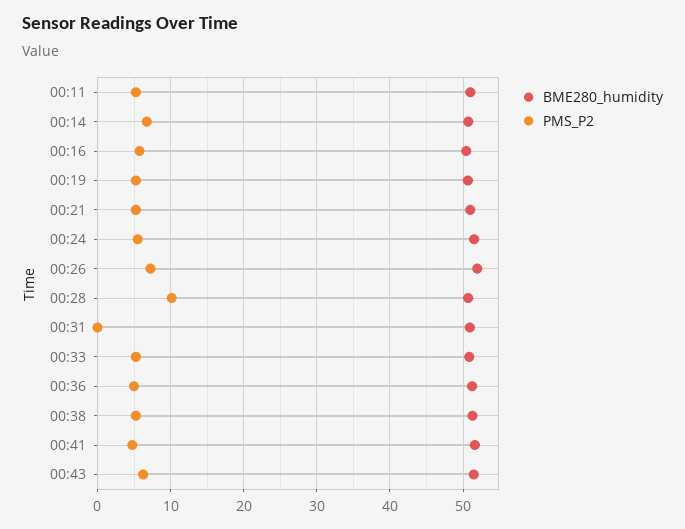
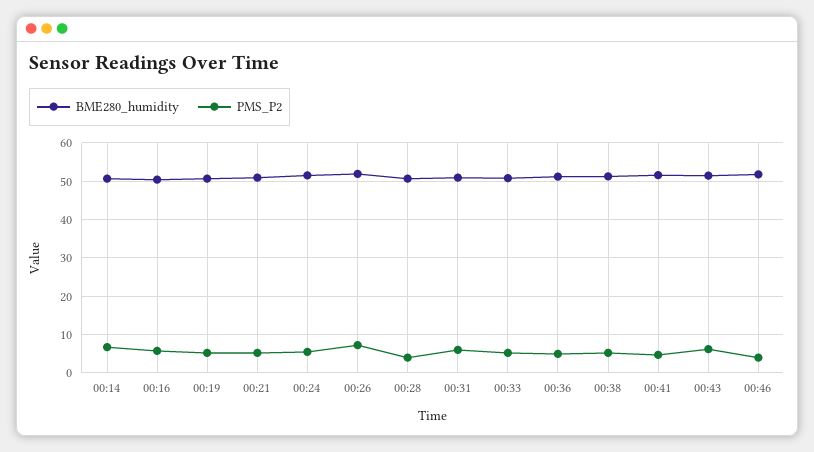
BME280_humidity, 00:11: 51 -> none
PMS_P2, 00:11: 5 -> none
PMS_P2, 00:28: 10 -> 4
PMS_P2, 00:31: 0 -> 6
BME280_humidity, 00:46: none -> 52
PMS_P2, 00:46: none -> 4

